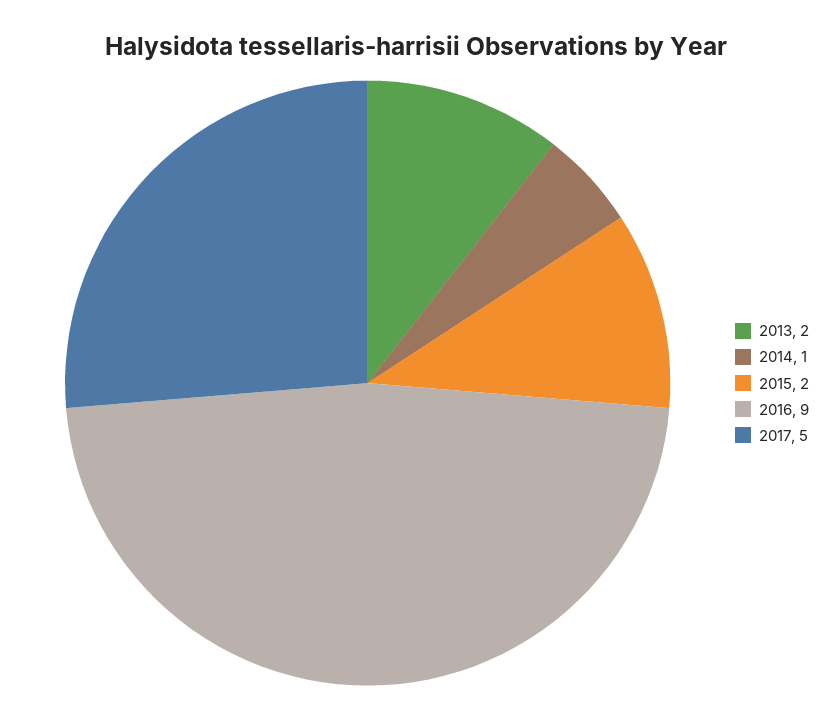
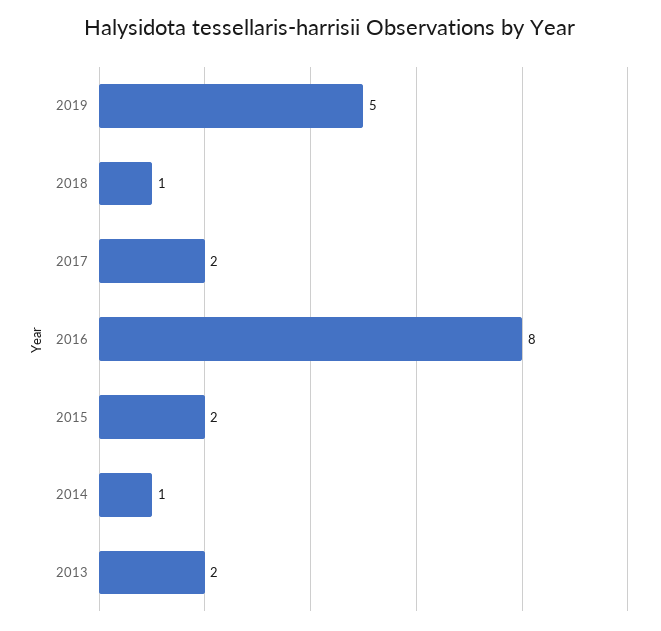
2016: 9 -> 8
2017: 5 -> 2
2019: none -> 5
2018: none -> 1

